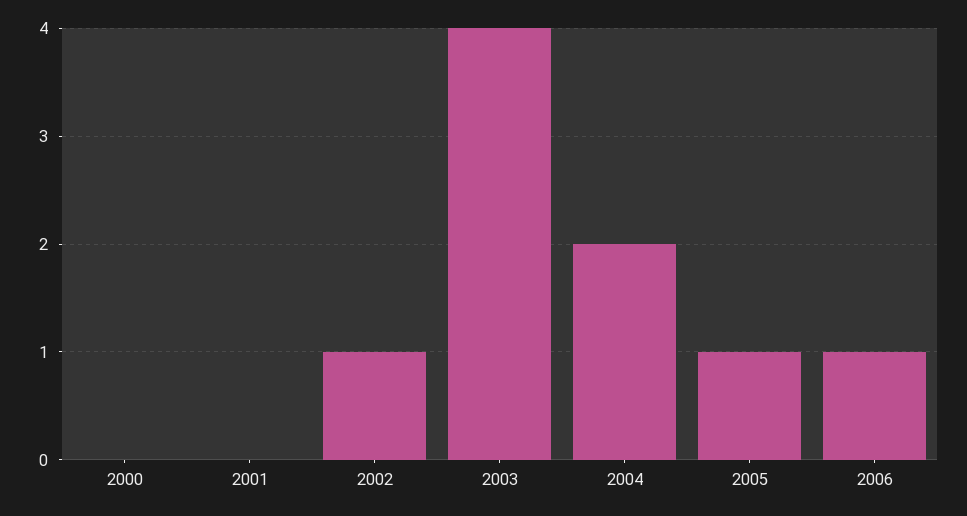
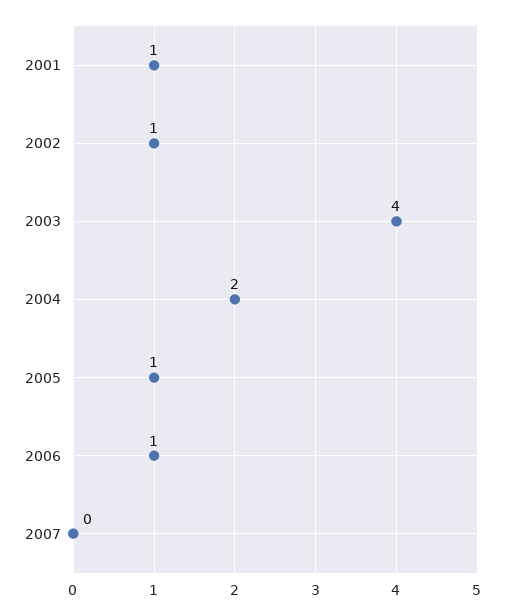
2000: 0 -> none
2001: 0 -> 1
2007: none -> 0

